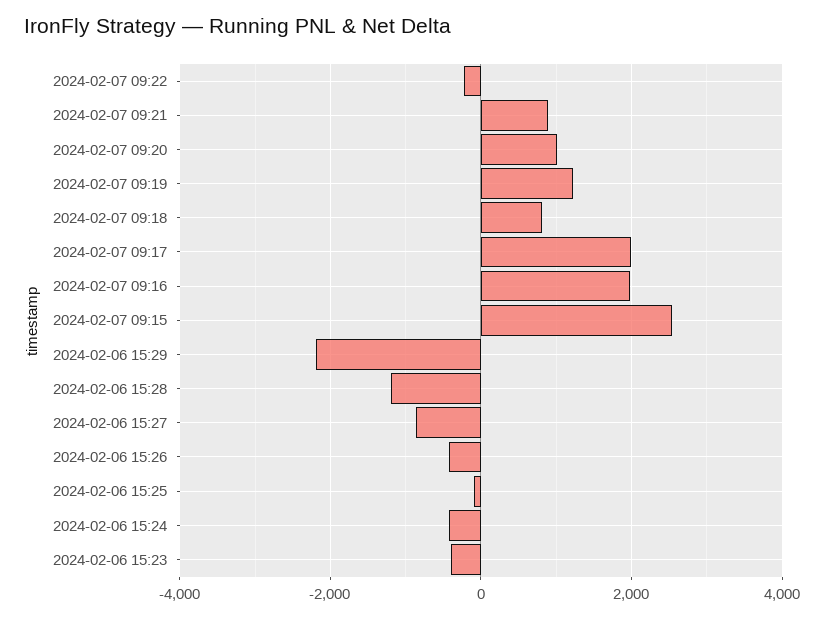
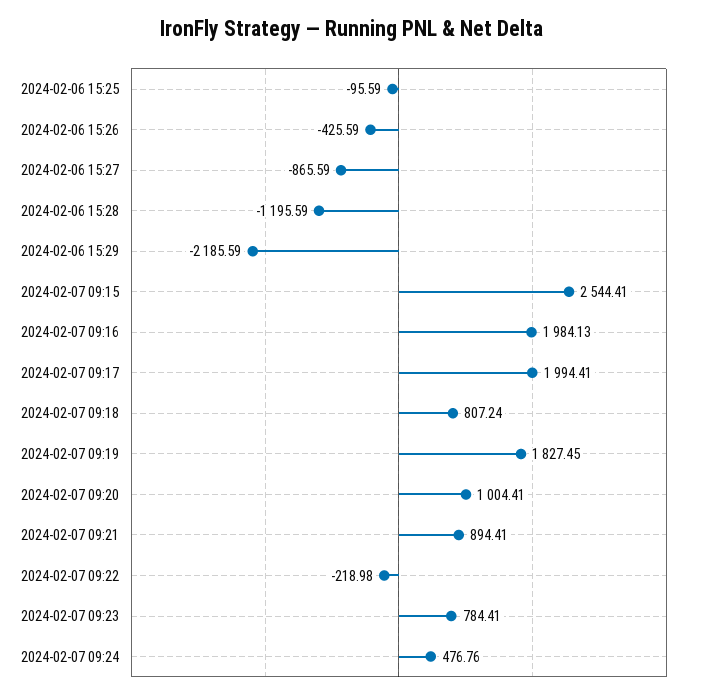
2024-02-07 09:19: 1200 -> 1827.45
2024-02-06 15:24: -400 -> none
2024-02-06 15:23: -400 -> none
2024-02-07 09:23: none -> 784.41
2024-02-07 09:24: none -> 476.76

